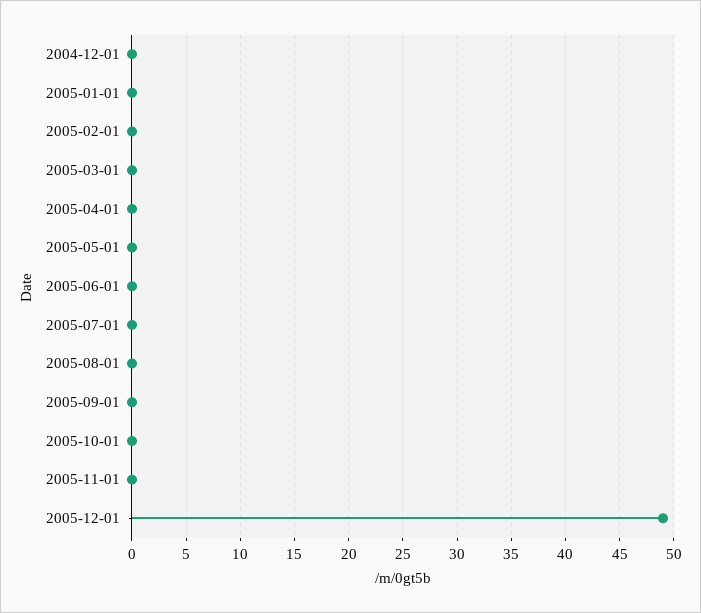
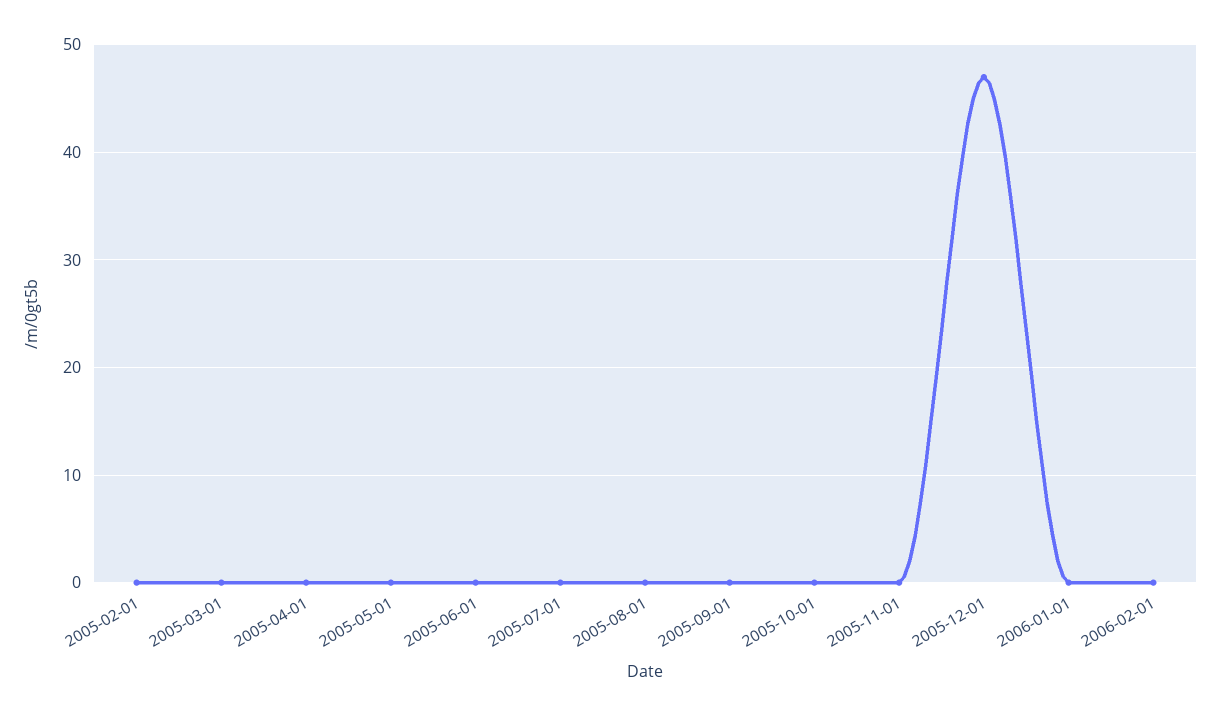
2004-12-01: 0 -> none
2005-01-01: 0 -> none
2005-12-01: 49 -> 47
2006-01-01: none -> 0
2006-02-01: none -> 0

